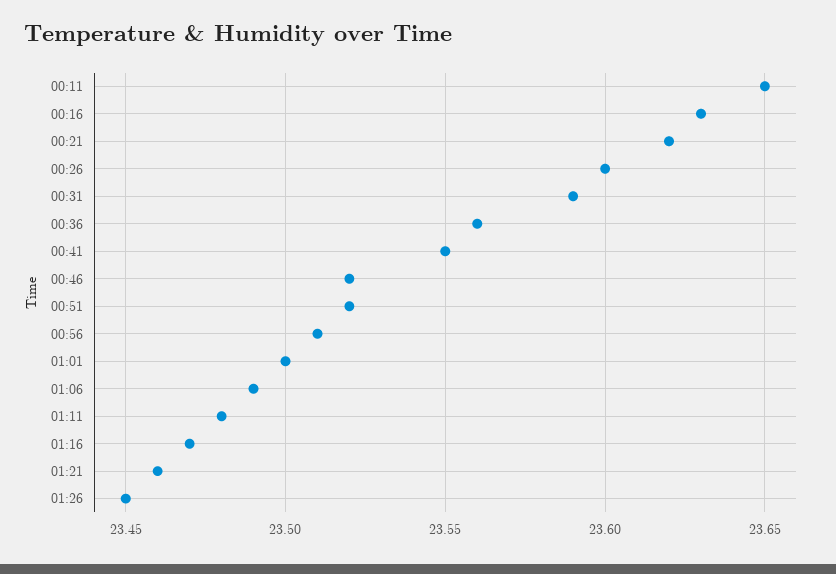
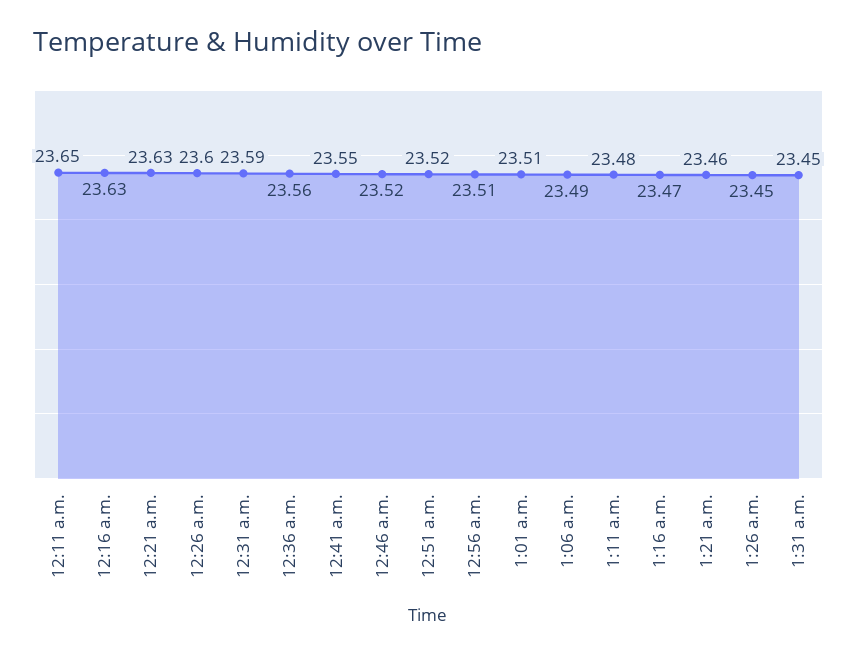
00:21: 23.62 -> 23.63
01:01: 23.5 -> 23.51
1:31 a.m.: none -> 23.45

